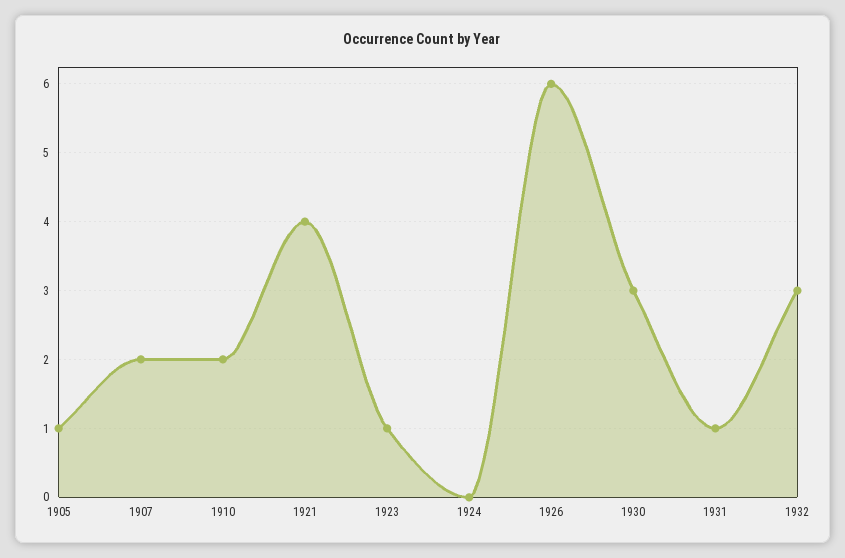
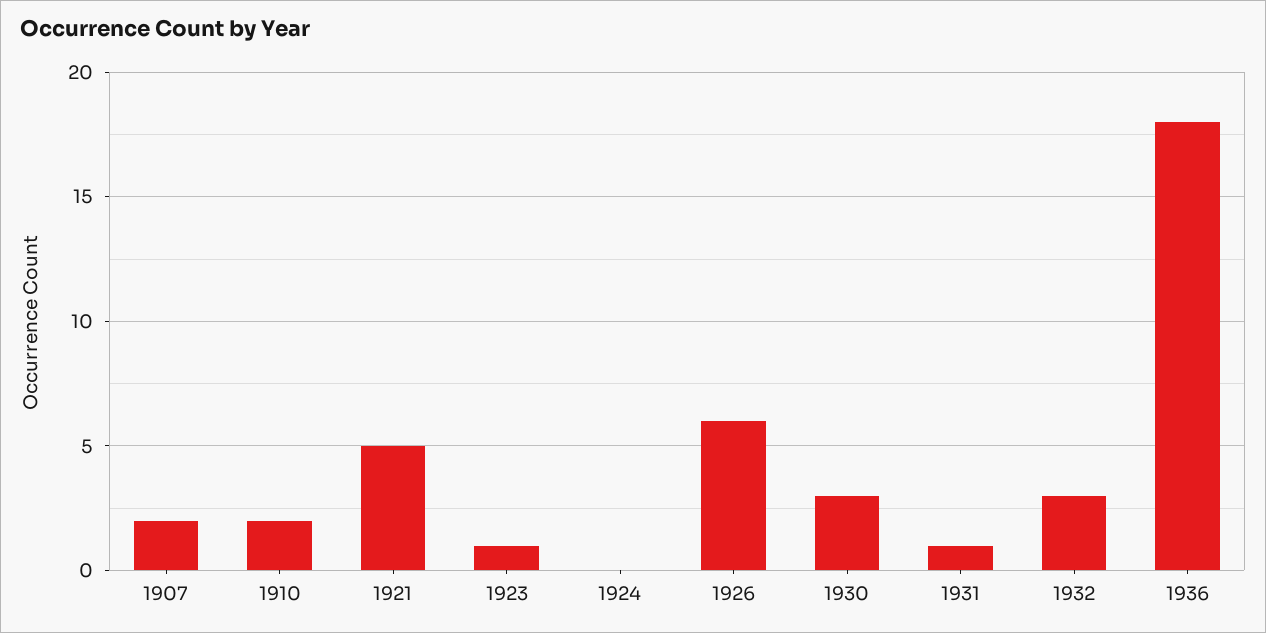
1905: 1 -> none
1921: 4 -> 5
1936: none -> 18

